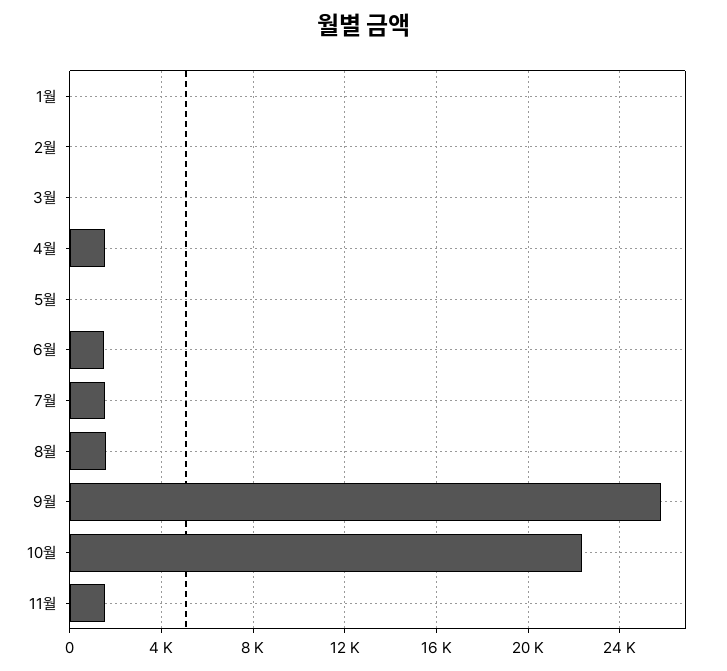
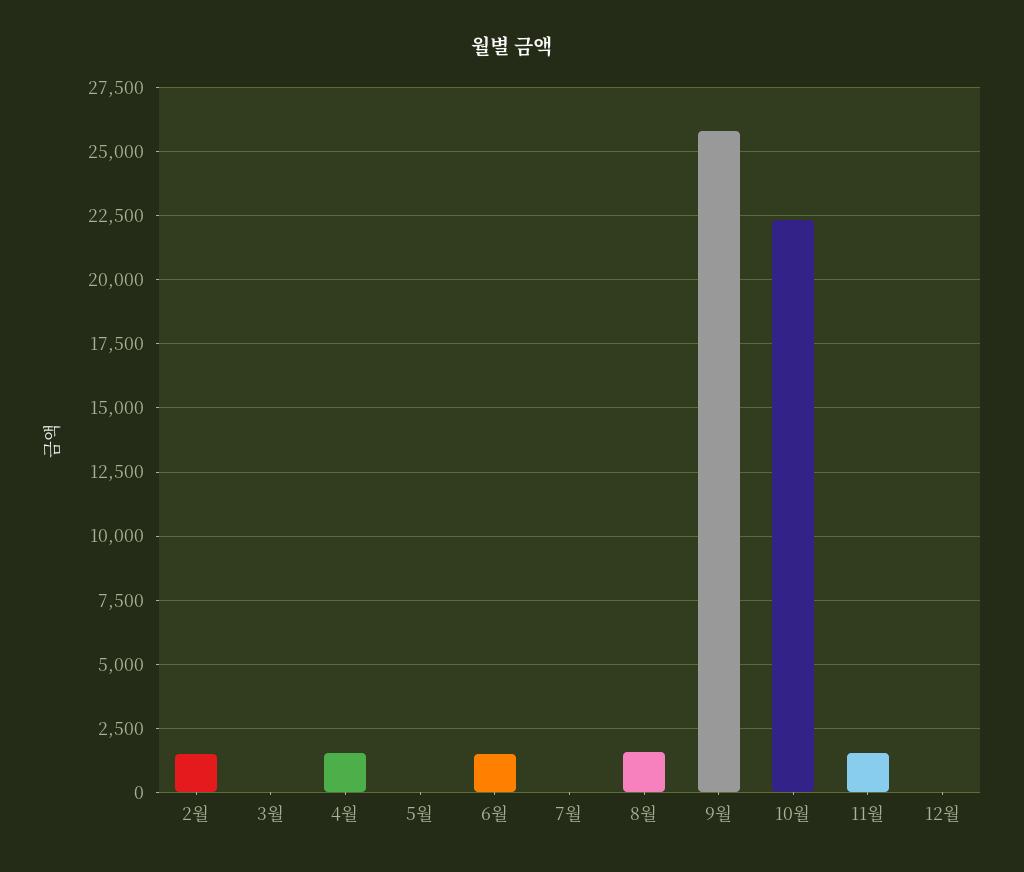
1월: 0 -> none
2월: 0 -> 1500
7월: 1500 -> 0
12월: none -> 0

